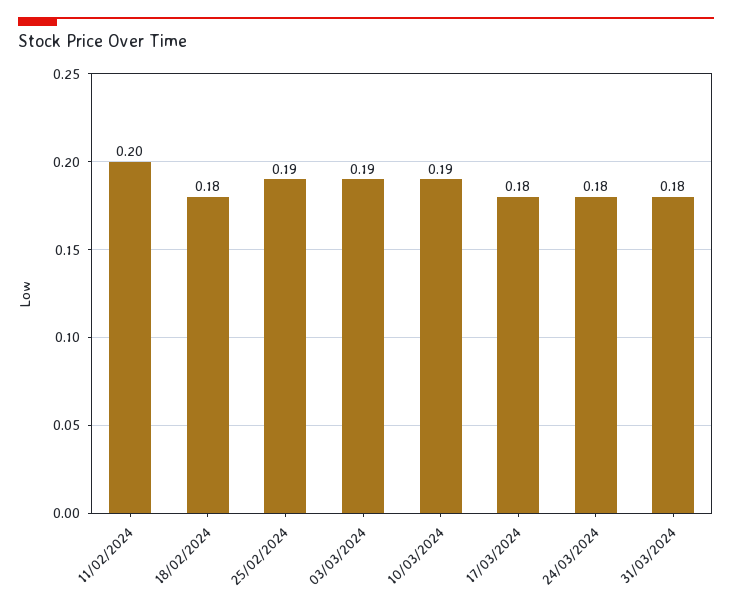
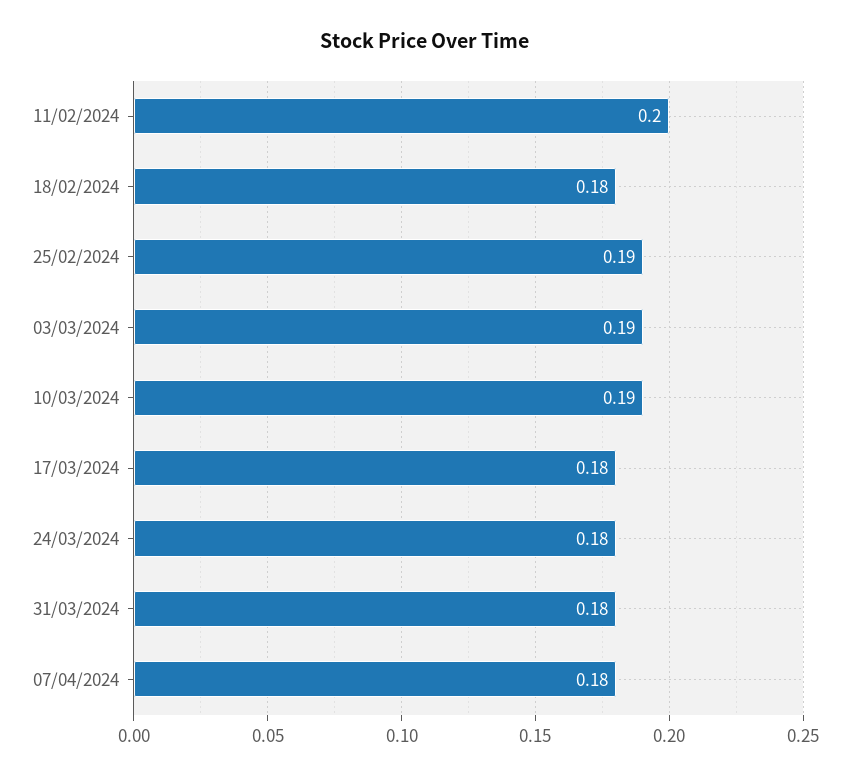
07/04/2024: none -> 0.18

